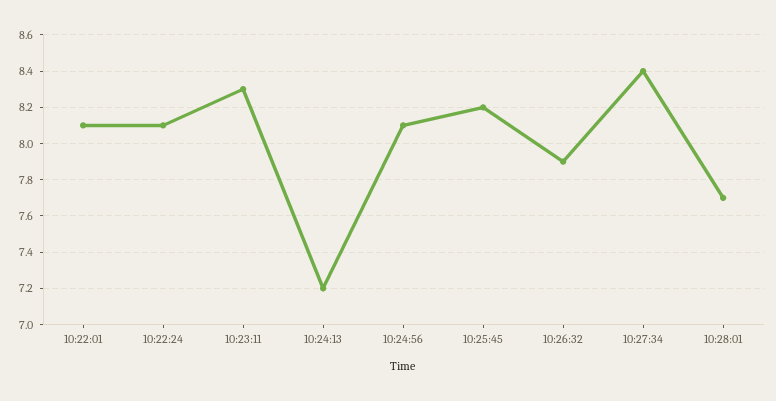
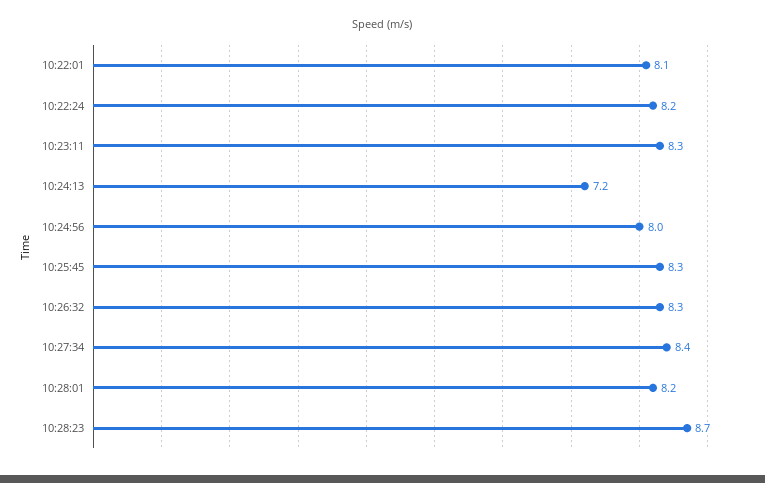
10:22:24: 8.1 -> 8.2
10:24:56: 8.1 -> 8
10:25:45: 8.2 -> 8.3
10:26:32: 7.9 -> 8.3
10:28:01: 7.7 -> 8.2
10:28:23: none -> 8.7

